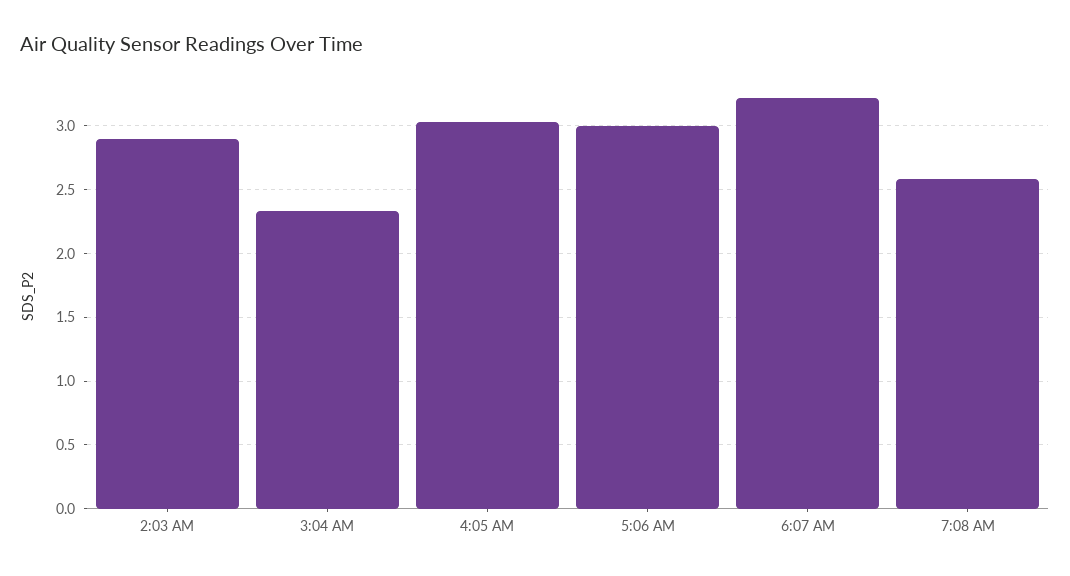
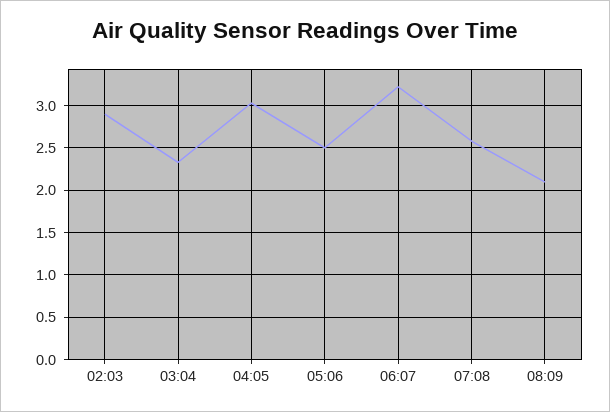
5:06 AM: 3 -> 2.5
08:09: none -> 2.1

